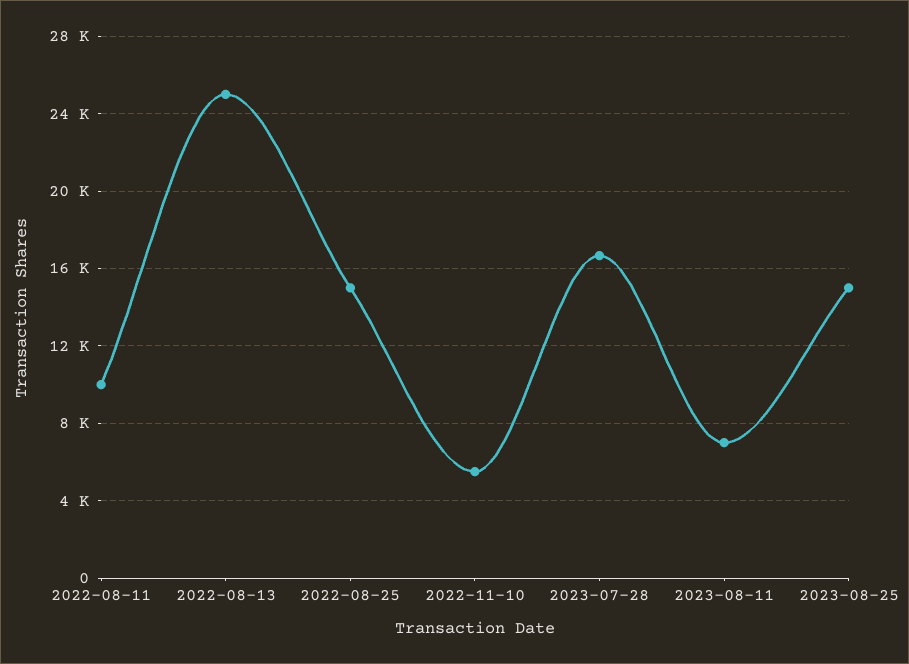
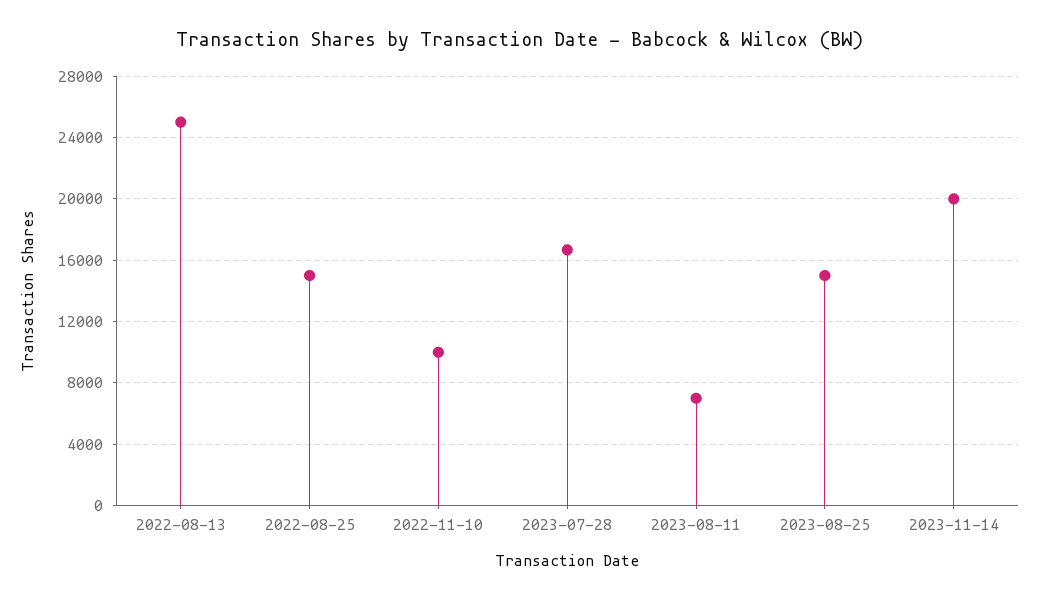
2022-08-11: 10000 -> none
2022-11-10: 5500 -> 10000
2023-11-14: none -> 20000

